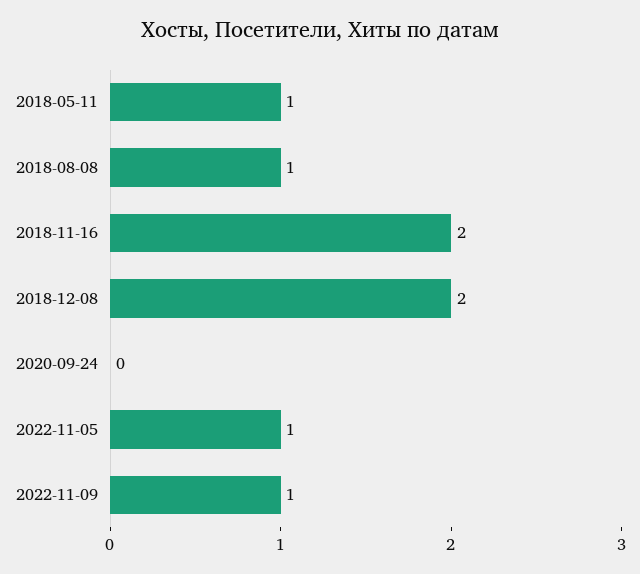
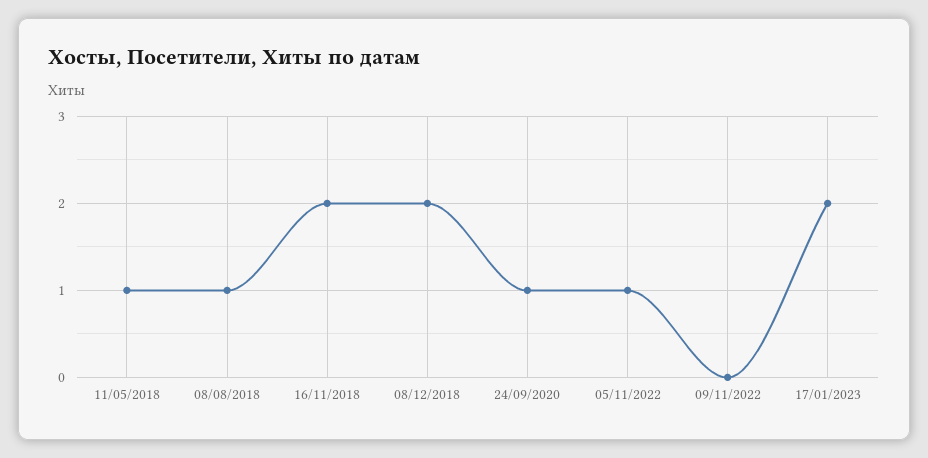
2020-09-24: 0 -> 1
2022-11-09: 1 -> 0
17/01/2023: none -> 2

